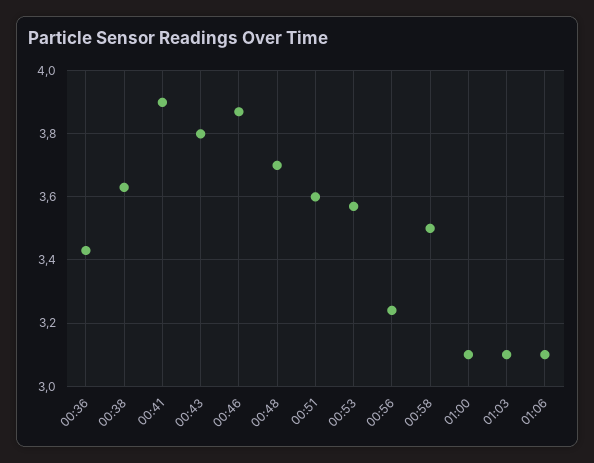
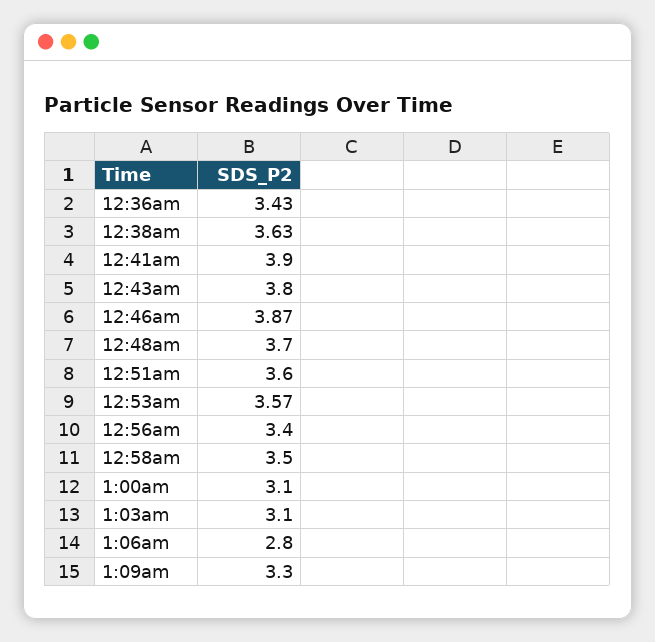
00:56: 3.25 -> 3.4
01:06: 3.1 -> 2.8
1:09am: none -> 3.3

